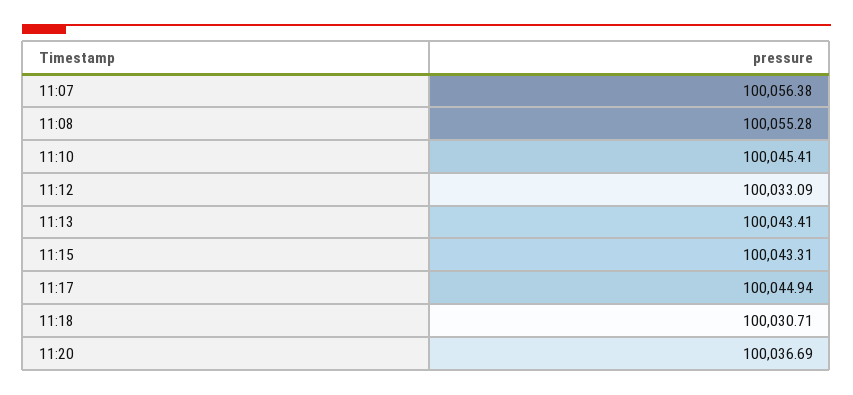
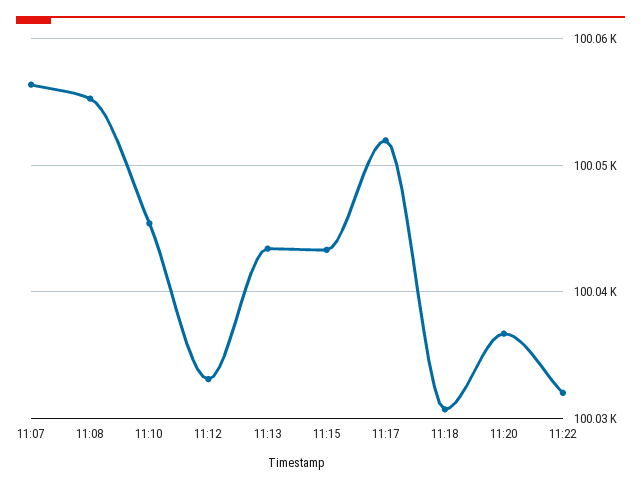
11:17: 100044.94 -> 100052
11:22: none -> 100032

